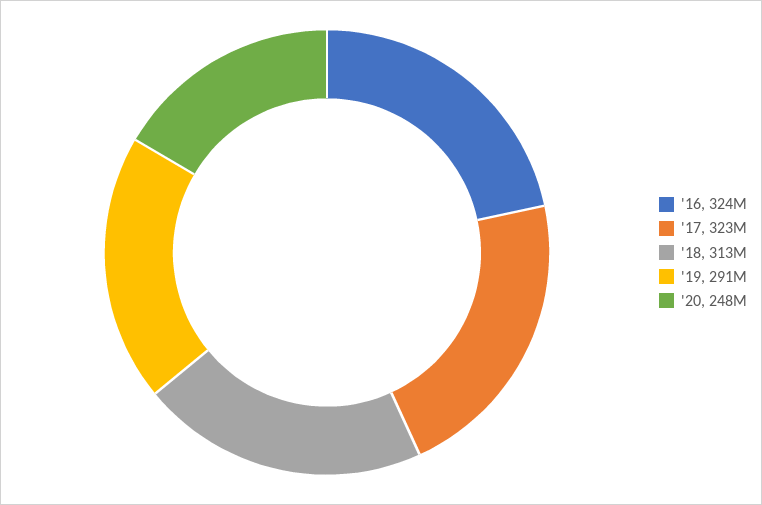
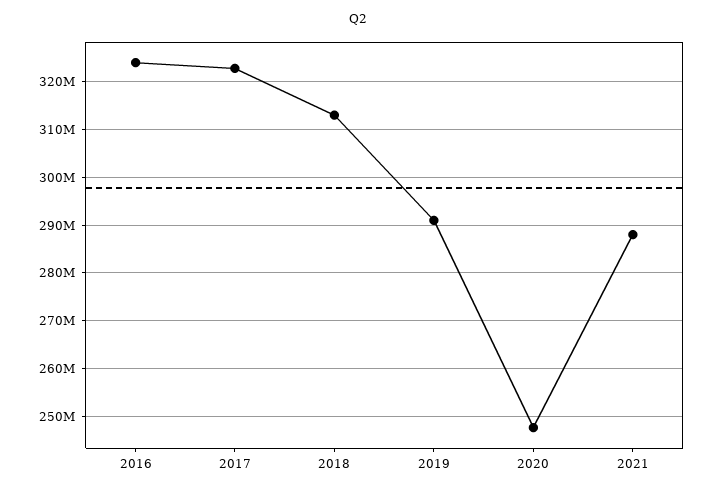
2021: none -> 288000000

